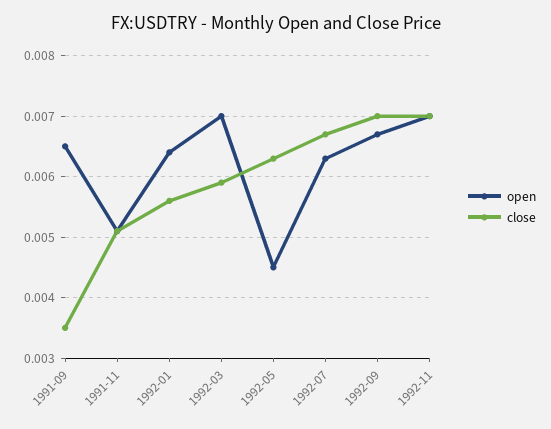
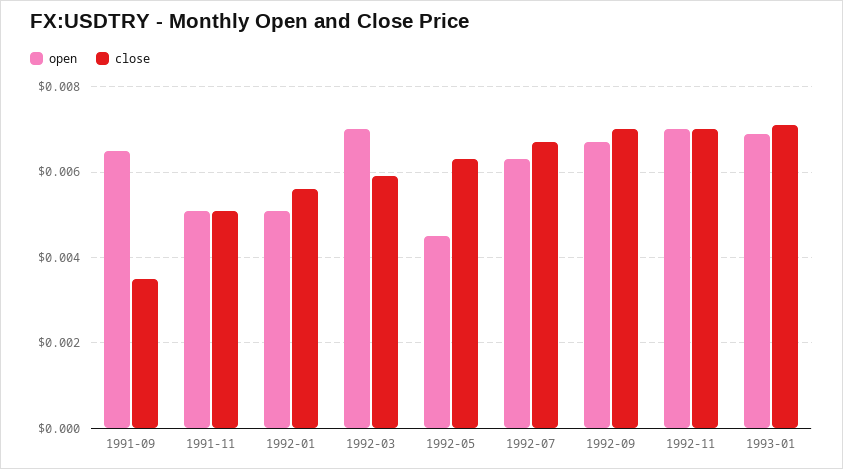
open, 1992-01: 0.0064 -> 0.005
open, 1993-01: none -> 0.007
close, 1993-01: none -> 0.007

